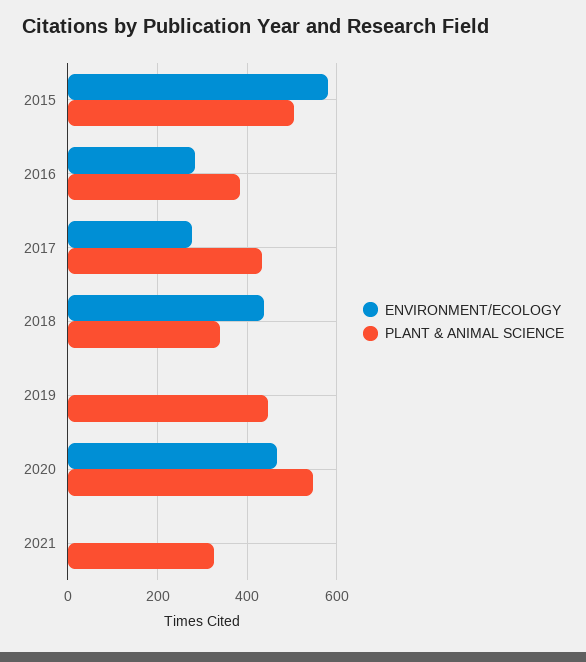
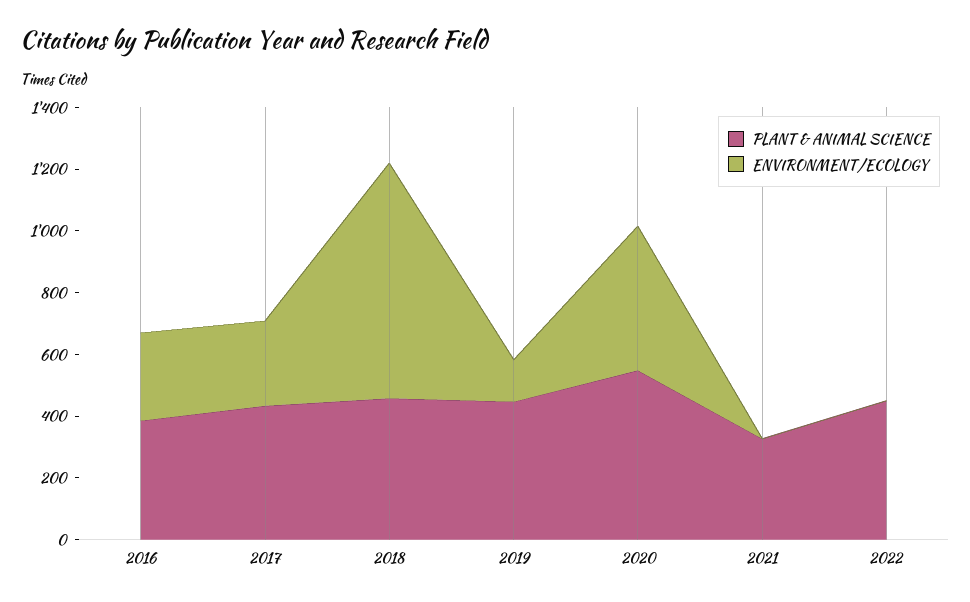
ENVIRONMENT/ECOLOGY, 2015: 580 -> none
PLANT & ANIMAL SCIENCE, 2015: 500 -> none
ENVIRONMENT/ECOLOGY, 2018: 440 -> 750
PLANT & ANIMAL SCIENCE, 2018: 340 -> 450
ENVIRONMENT/ECOLOGY, 2019: 0 -> 150
PLANT & ANIMAL SCIENCE, 2022: none -> 450
ENVIRONMENT/ECOLOGY, 2022: none -> 0

